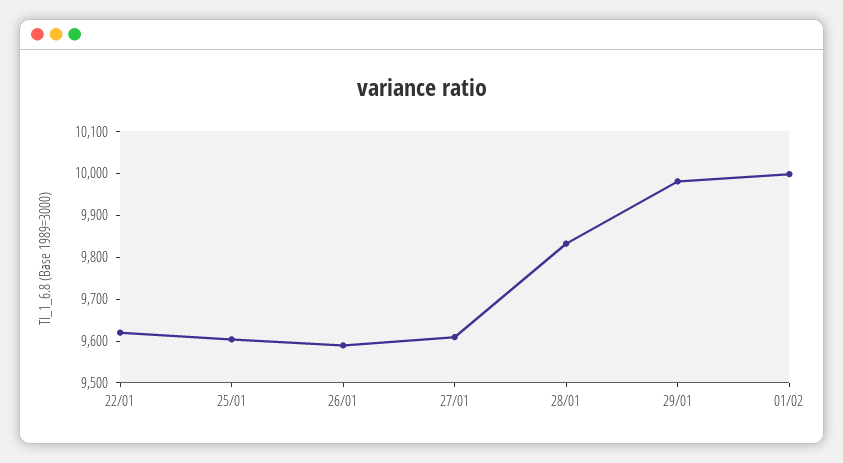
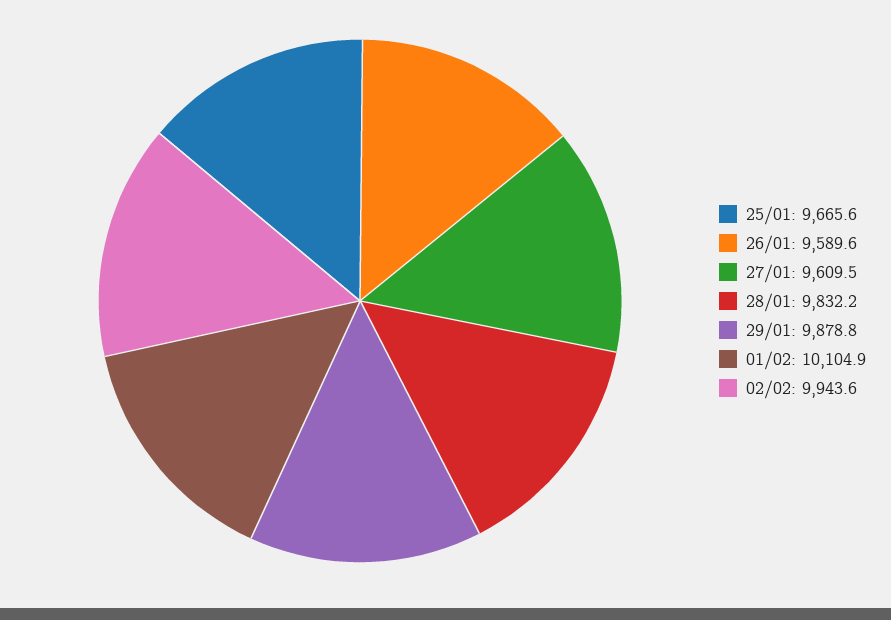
22/01: 9620 -> none
25/01: 9600 -> 9665.6
29/01: 9980 -> 9878.8
01/02: 10000 -> 10104.9
02/02: none -> 9943.6

